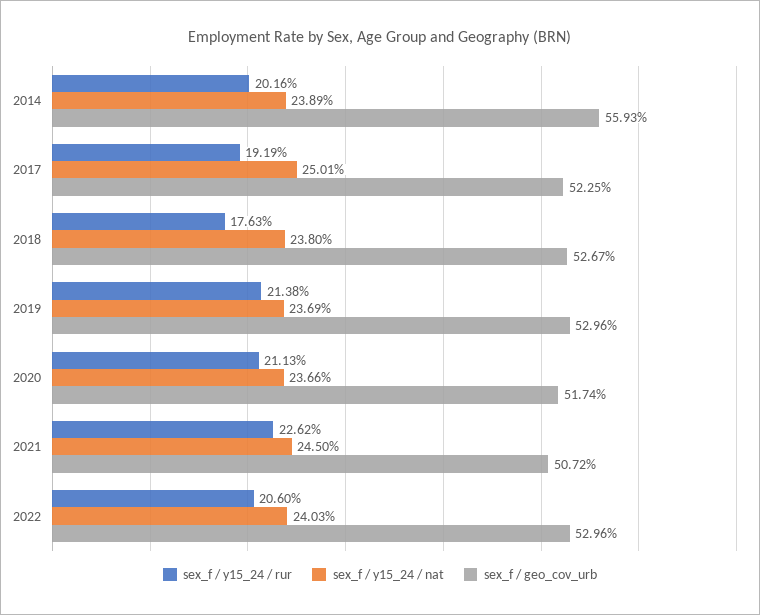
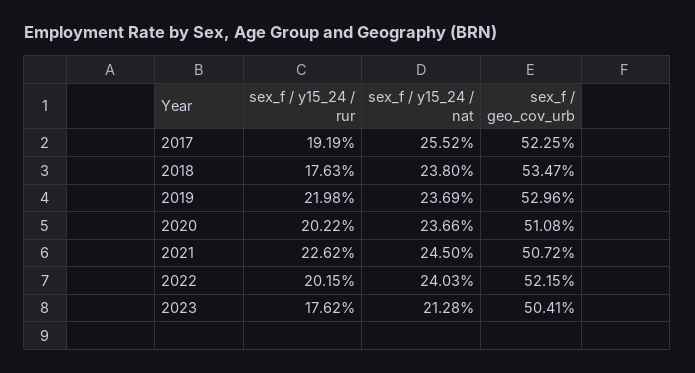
sex_f / y15_24 / rur, 2014: 20.16 -> none
sex_f / y15_24 / nat, 2014: 23.89 -> none
sex_f / geo_cov_urb, 2014: 55.93 -> none
sex_f / y15_24 / nat, 2017: 25.01 -> 25.52
sex_f / geo_cov_urb, 2018: 52.67 -> 53.47
sex_f / y15_24 / rur, 2019: 21.38 -> 21.98
sex_f / y15_24 / rur, 2020: 21.13 -> 20.22
sex_f / geo_cov_urb, 2020: 51.74 -> 51.08
sex_f / y15_24 / rur, 2022: 20.6 -> 20.15
sex_f / geo_cov_urb, 2022: 52.96 -> 52.15
sex_f / y15_24 / rur, 2023: none -> 17.62
sex_f / y15_24 / nat, 2023: none -> 21.28
sex_f / geo_cov_urb, 2023: none -> 50.41

